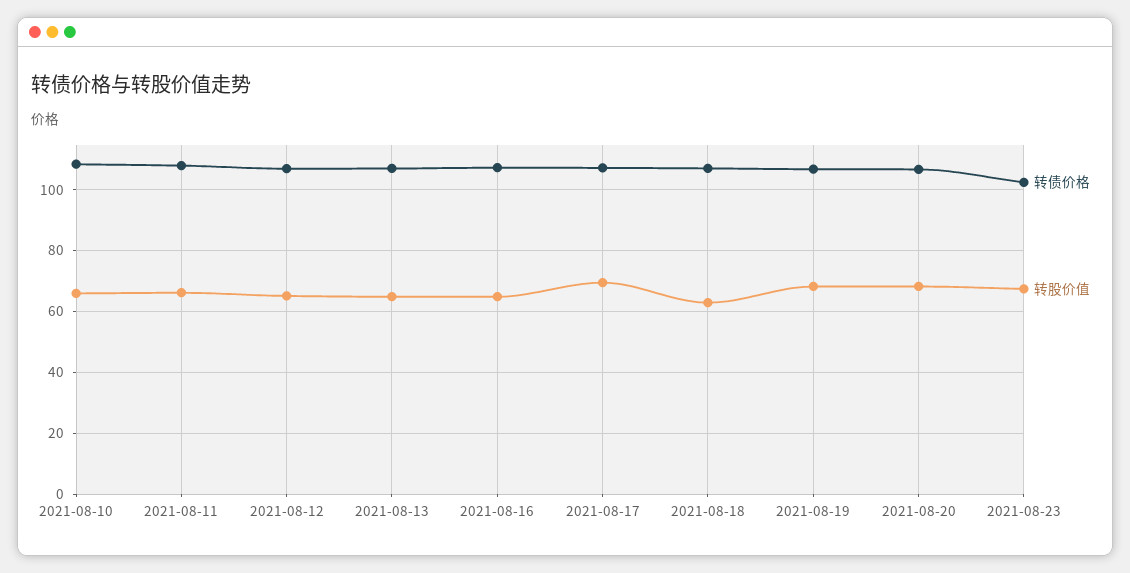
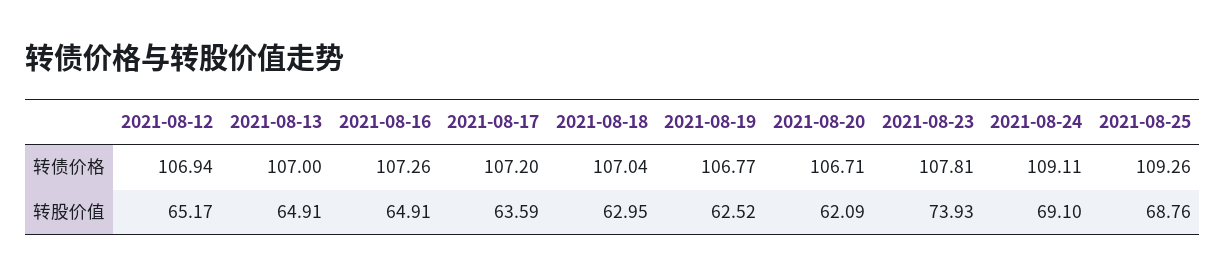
转债价格, 2021-08-10: 108 -> none
转股价值, 2021-08-10: 66 -> none
转债价格, 2021-08-11: 108 -> none
转股价值, 2021-08-11: 66 -> none
转股价值, 2021-08-17: 70 -> 63.59
转股价值, 2021-08-19: 68 -> 62.52
转股价值, 2021-08-20: 68 -> 62.09
转债价格, 2021-08-23: 102 -> 107.81
转股价值, 2021-08-23: 68 -> 73.93
转债价格, 2021-08-24: none -> 109.11
转债价格, 2021-08-25: none -> 109.26
转股价值, 2021-08-24: none -> 69.1
转股价值, 2021-08-25: none -> 68.76

